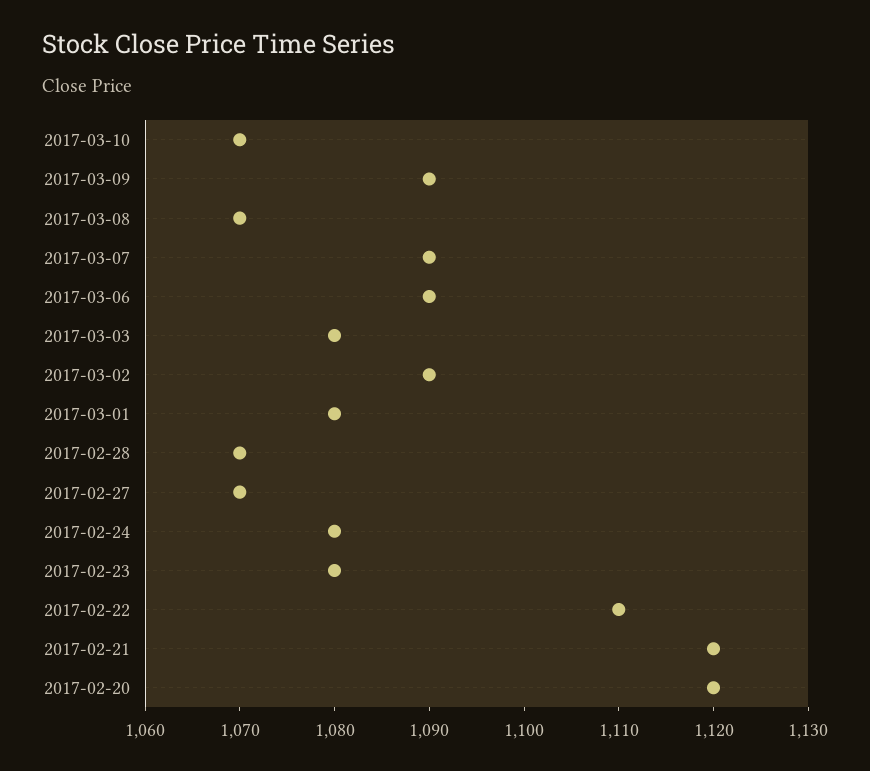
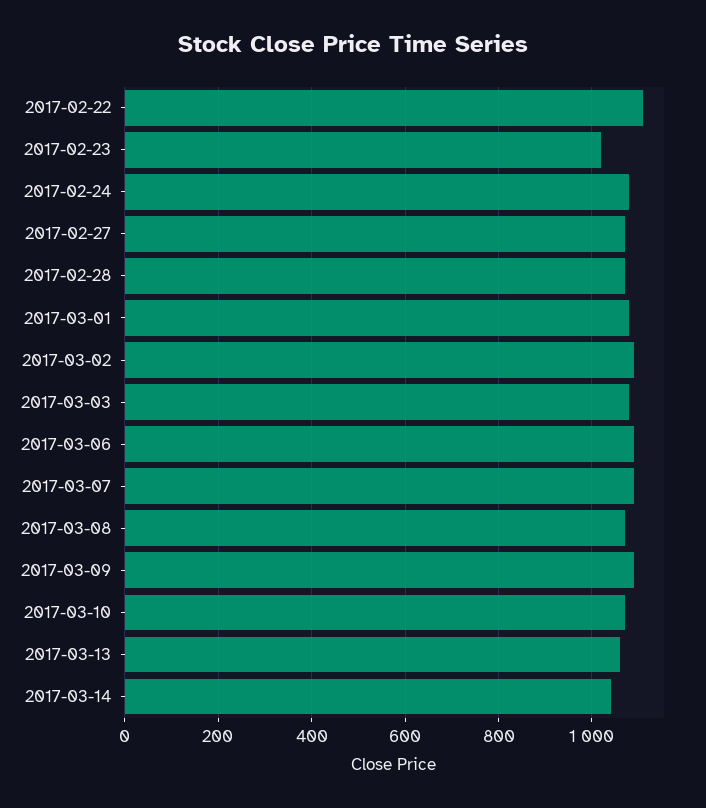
2017-02-23: 1080 -> 1020
2017-02-21: 1120 -> none
2017-02-20: 1120 -> none
2017-03-13: none -> 1060
2017-03-14: none -> 1040

